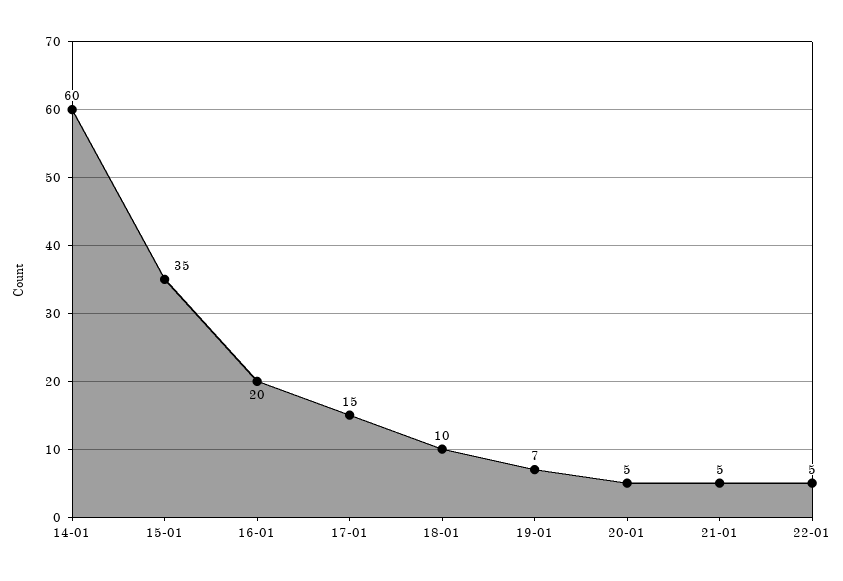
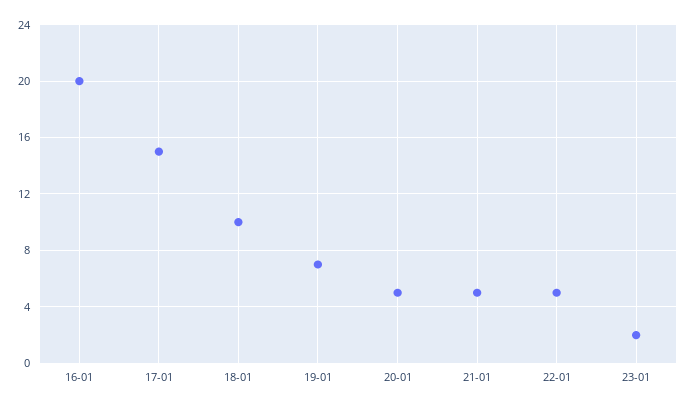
14-01: 60 -> none
15-01: 35 -> none
23-01: none -> 2

